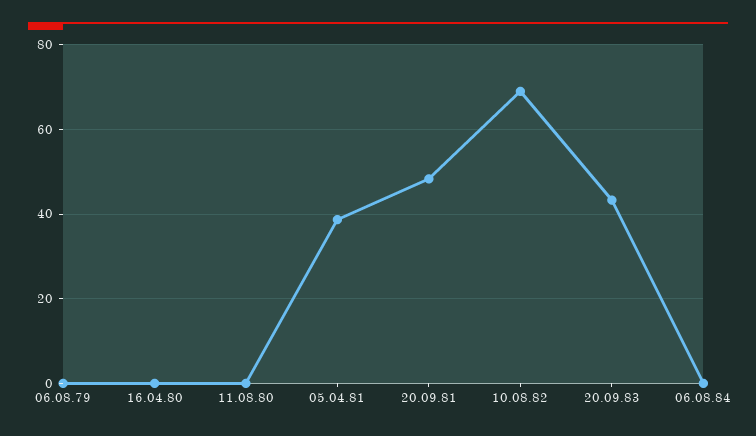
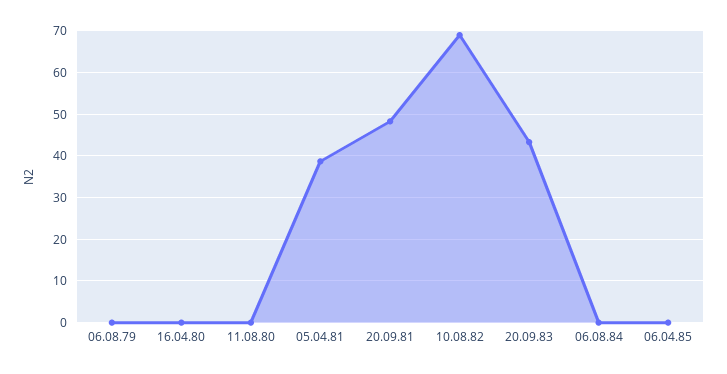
06.04.85: none -> 0

